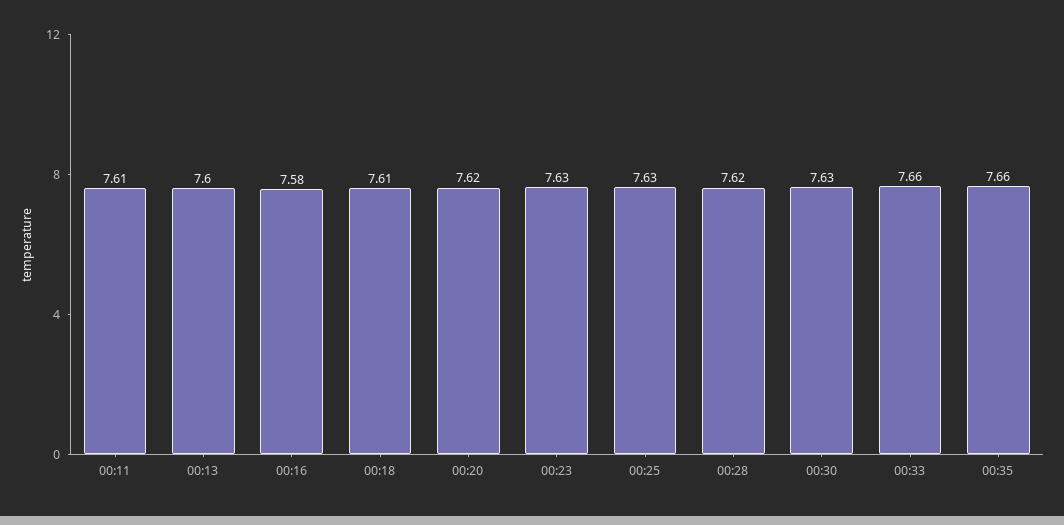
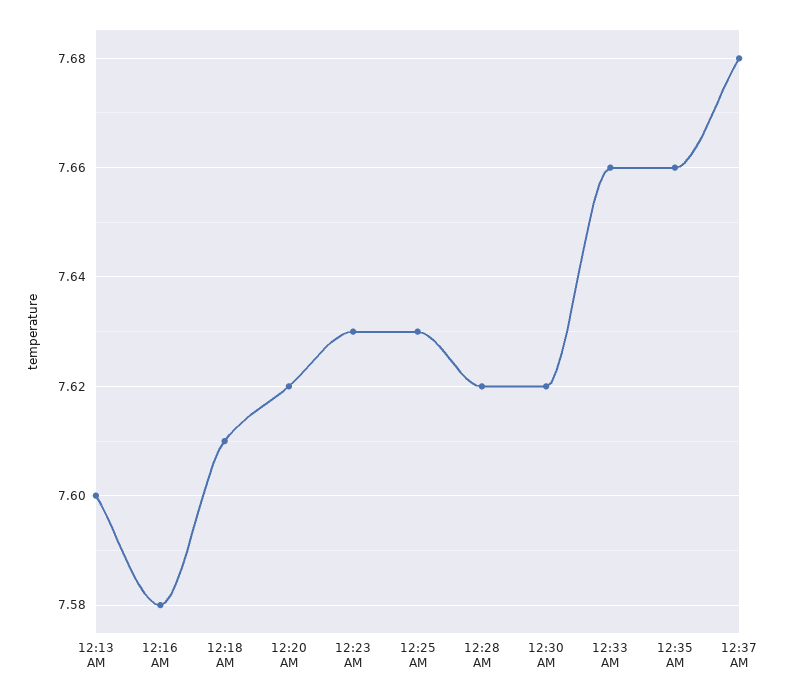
00:11: 7.61 -> none
00:30: 7.63 -> 7.62
12:37 AM: none -> 7.68

